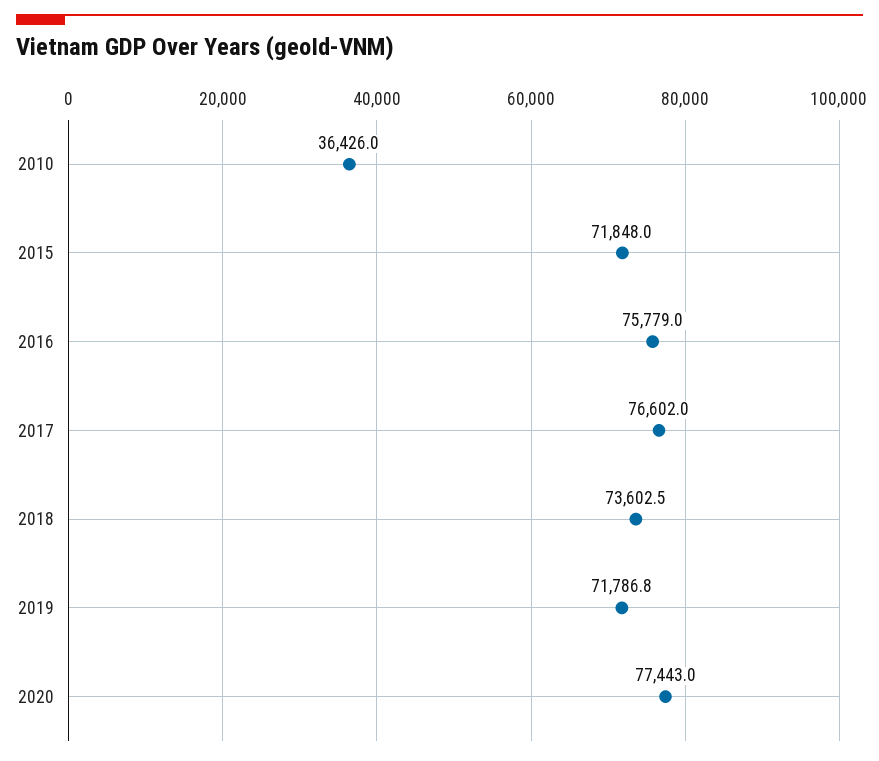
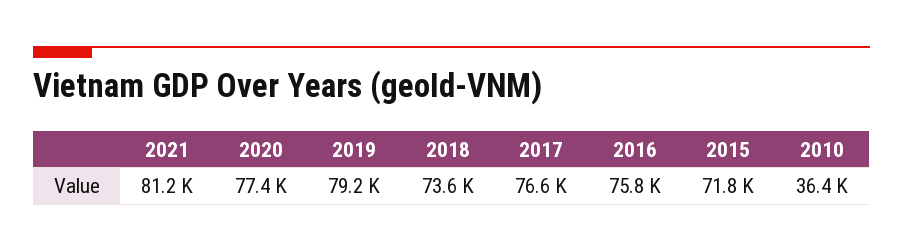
2019: 71786.8 -> 79200
2021: none -> 81200

